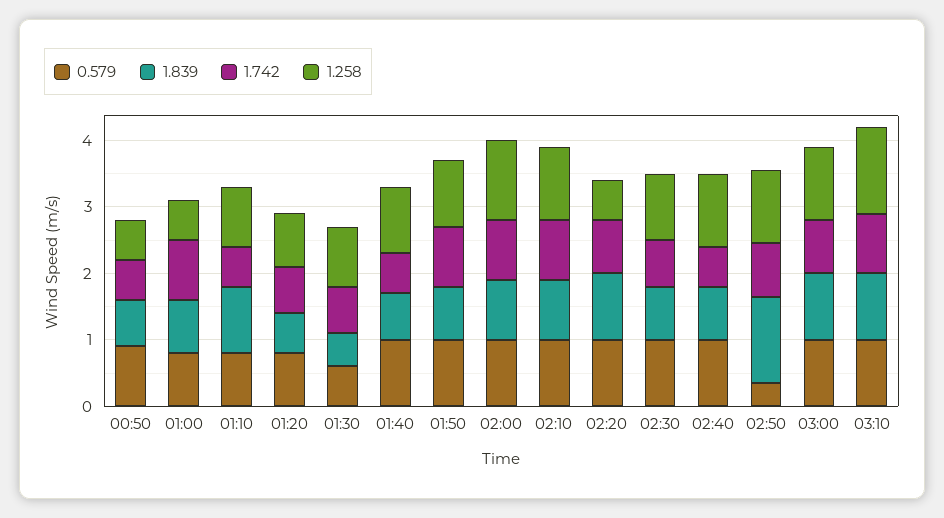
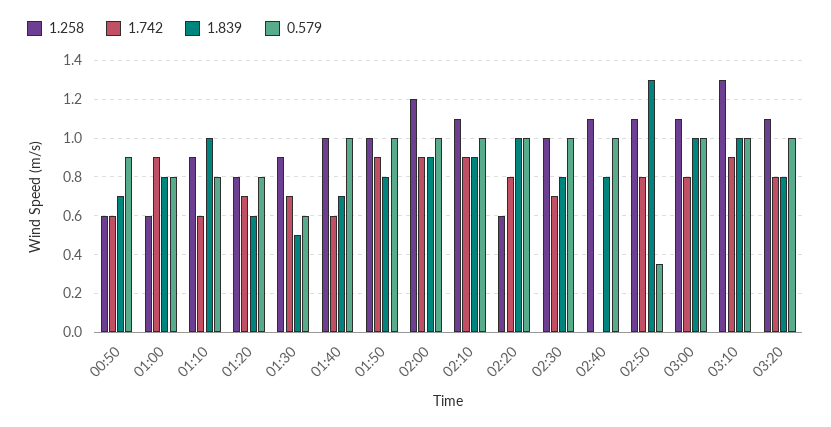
1.742, 02:40: 0.6 -> 0
1.258, 03:20: none -> 1.1
1.742, 03:20: none -> 0.8
1.839, 03:20: none -> 0.8
0.579, 03:20: none -> 1

